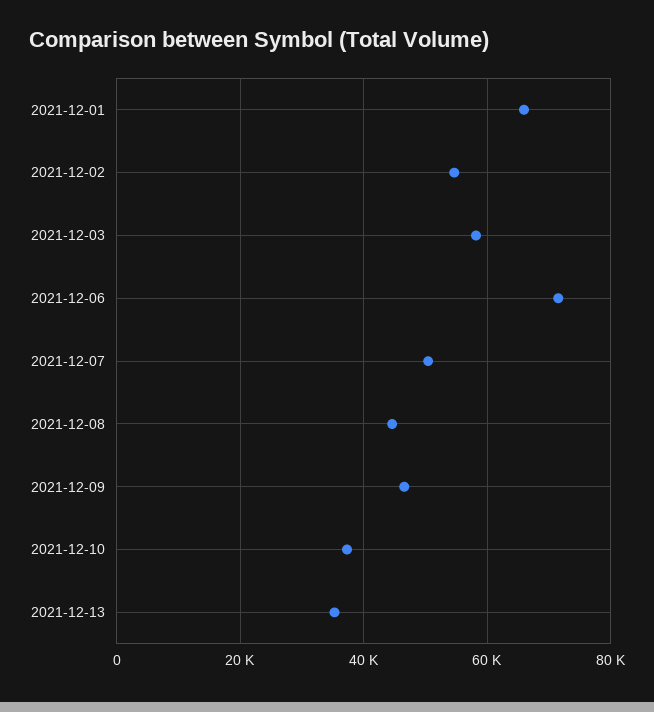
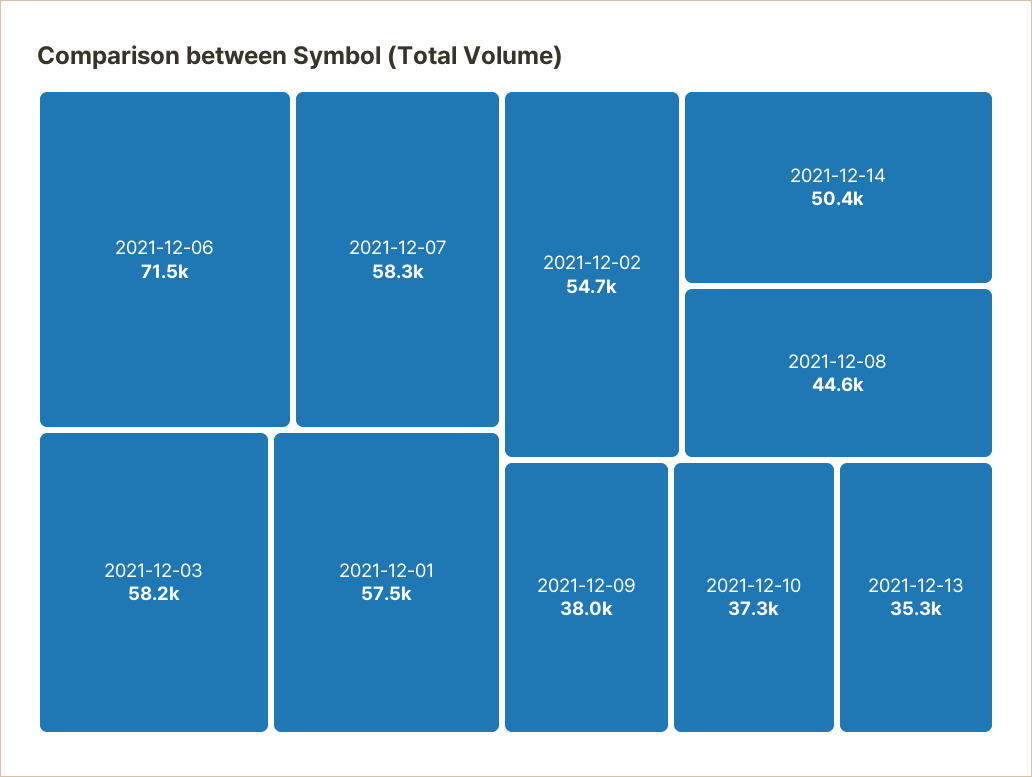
2021-12-01: 66000 -> 57500
2021-12-07: 50000 -> 58300
2021-12-09: 46000 -> 38000
2021-12-14: none -> 50400

